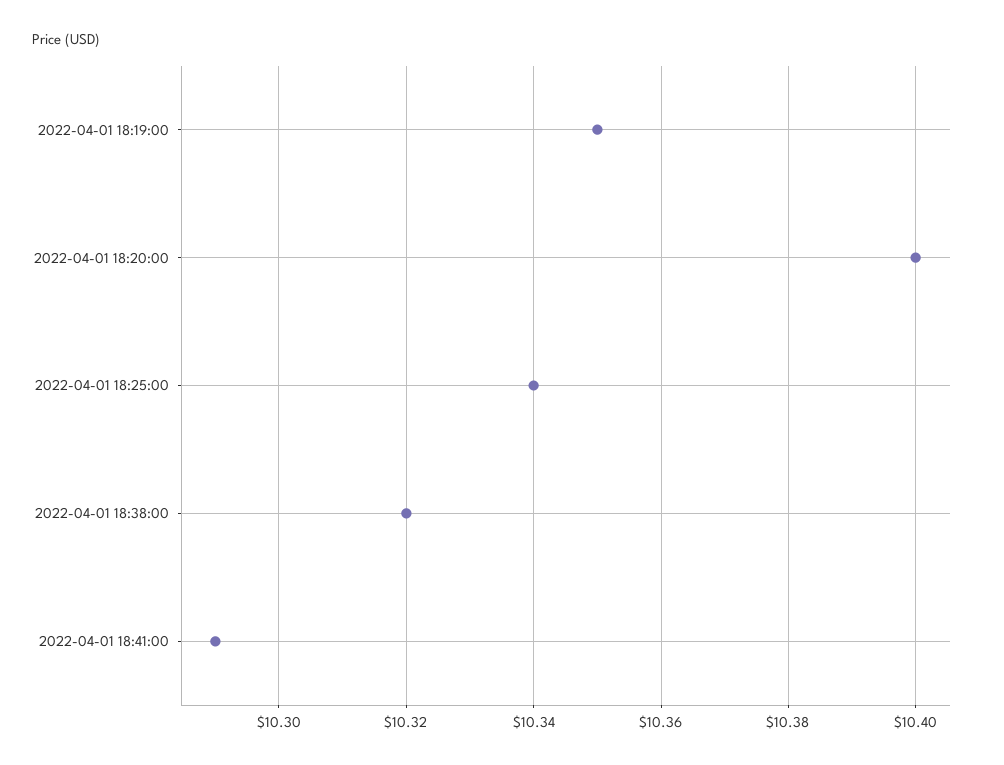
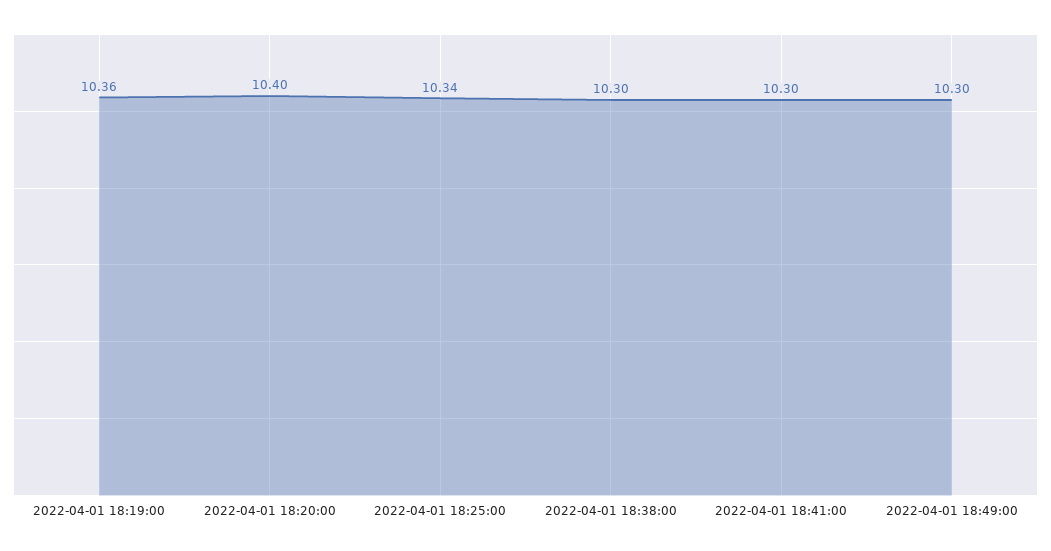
2022-04-01 18:19:00: 10.35 -> 10.36
2022-04-01 18:38:00: 10.32 -> 10.3
2022-04-01 18:41:00: 10.29 -> 10.3
2022-04-01 18:49:00: none -> 10.3

